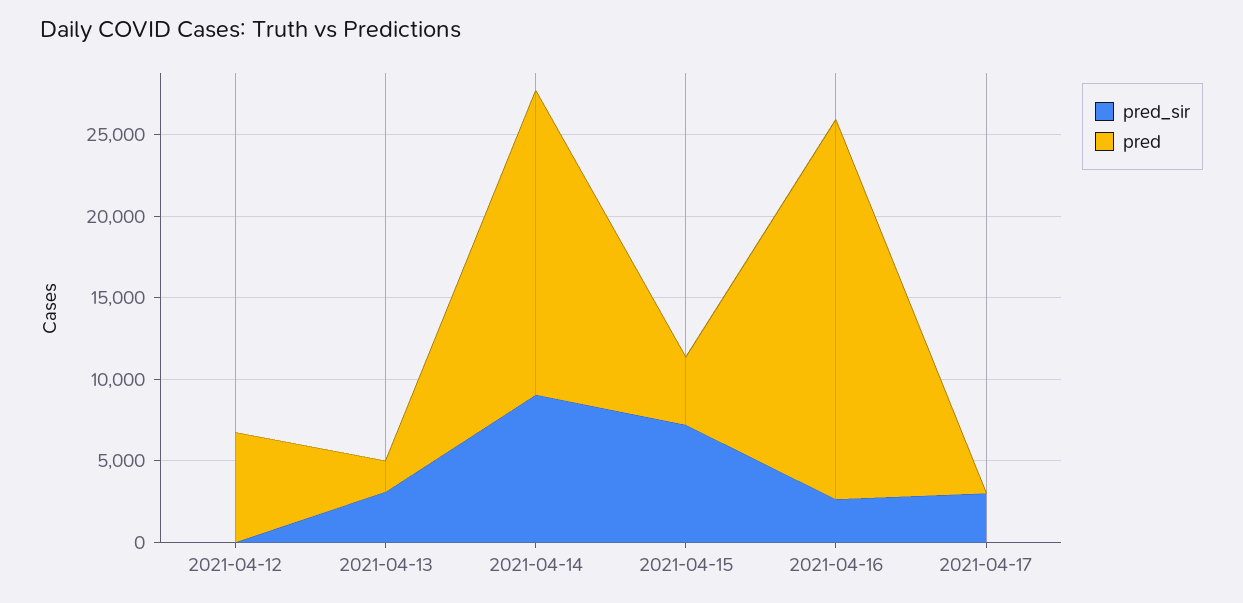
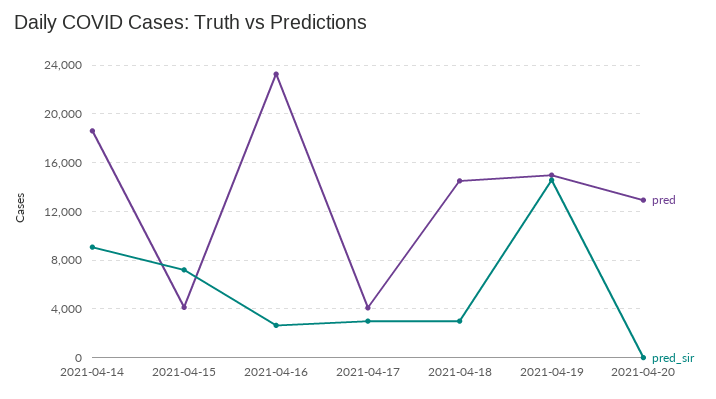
pred_sir, 2021-04-12: 0 -> none
pred, 2021-04-12: 7000 -> none
pred_sir, 2021-04-13: 3000 -> none
pred, 2021-04-13: 2000 -> none
pred, 2021-04-17: 0 -> 4000
pred, 2021-04-18: none -> 14500
pred_sir, 2021-04-18: none -> 3000
pred, 2021-04-19: none -> 15000
pred_sir, 2021-04-19: none -> 14500
pred, 2021-04-20: none -> 13000
pred_sir, 2021-04-20: none -> 0

